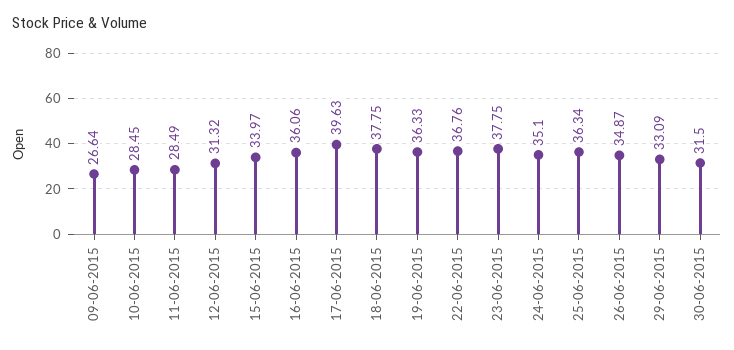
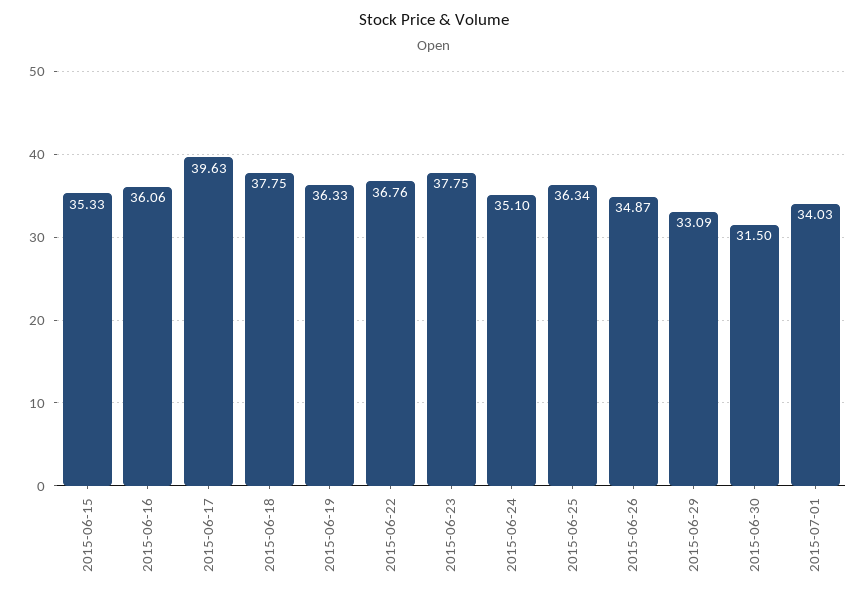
09-06-2015: 26.64 -> none
10-06-2015: 28.45 -> none
11-06-2015: 28.49 -> none
12-06-2015: 31.32 -> none
15-06-2015: 33.97 -> 35.33
2015-07-01: none -> 34.03

